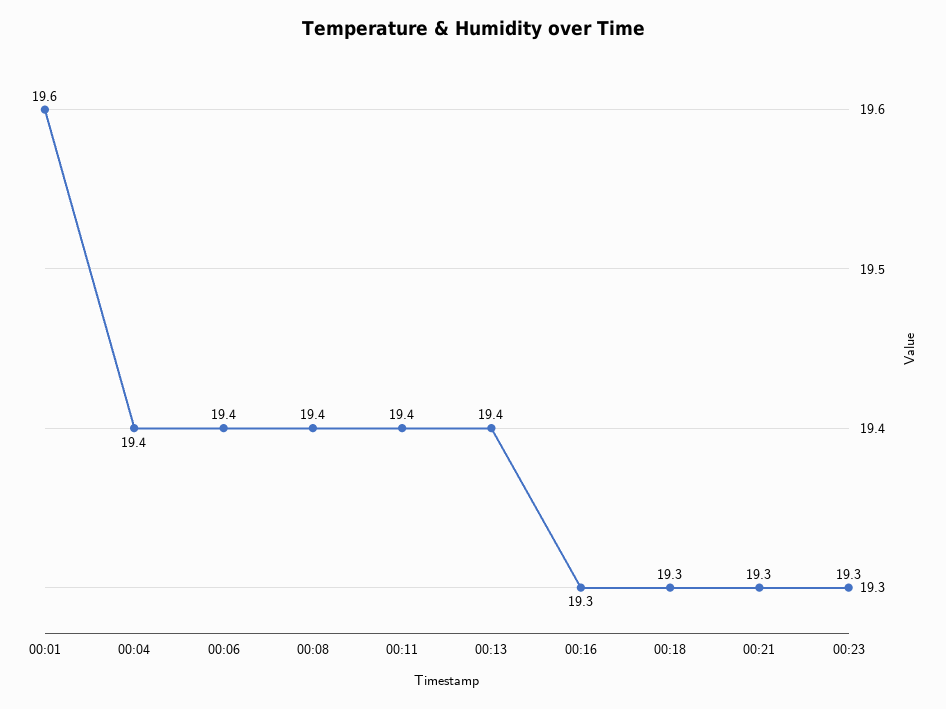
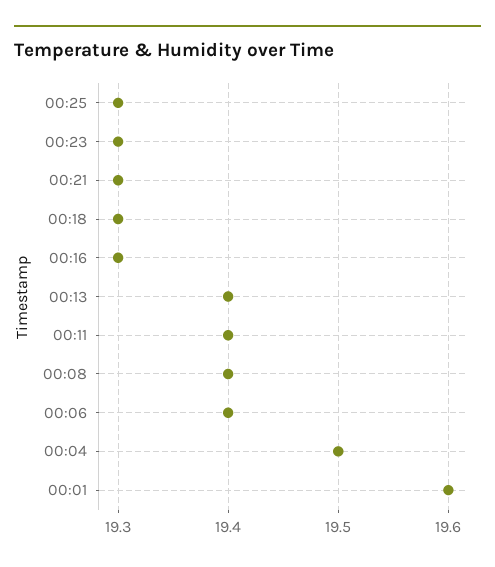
00:04: 19.4 -> 19.5
00:25: none -> 19.3

